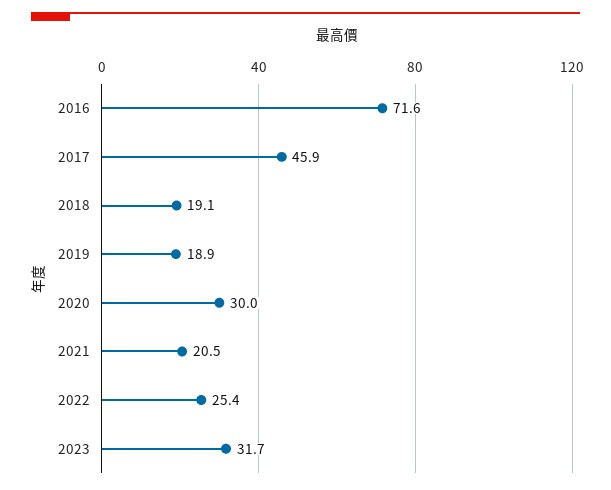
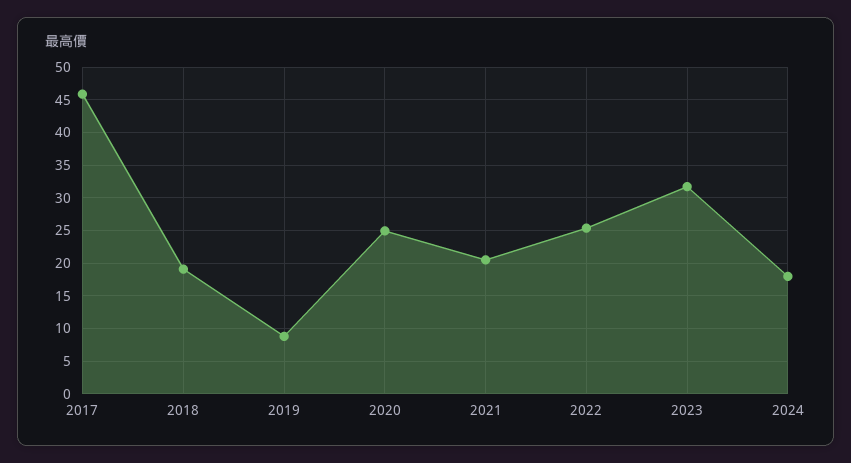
2016: 71.6 -> none
2019: 18.9 -> 9
2020: 30 -> 25
2024: none -> 18

